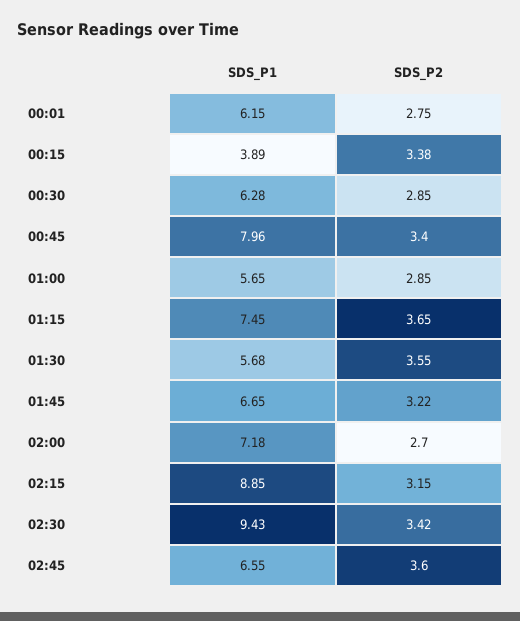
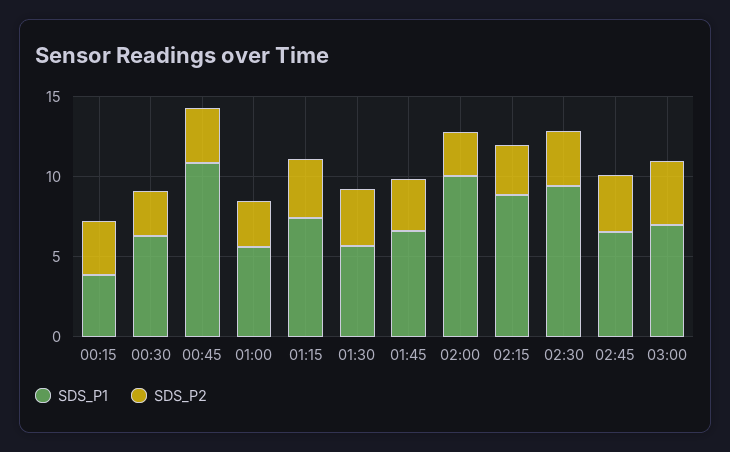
SDS_P1, 00:01: 6.15 -> none
SDS_P2, 00:01: 2.75 -> none
SDS_P1, 00:45: 7.96 -> 11
SDS_P1, 02:00: 7.18 -> 10
SDS_P1, 03:00: none -> 7
SDS_P2, 03:00: none -> 4

